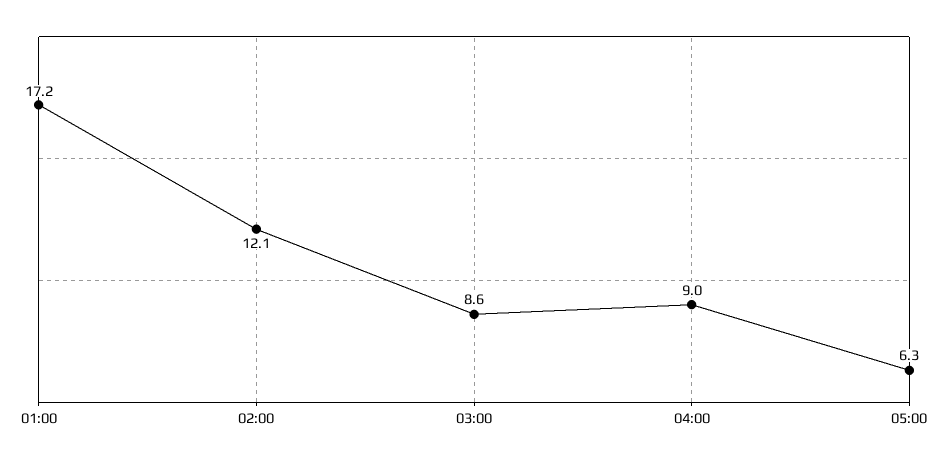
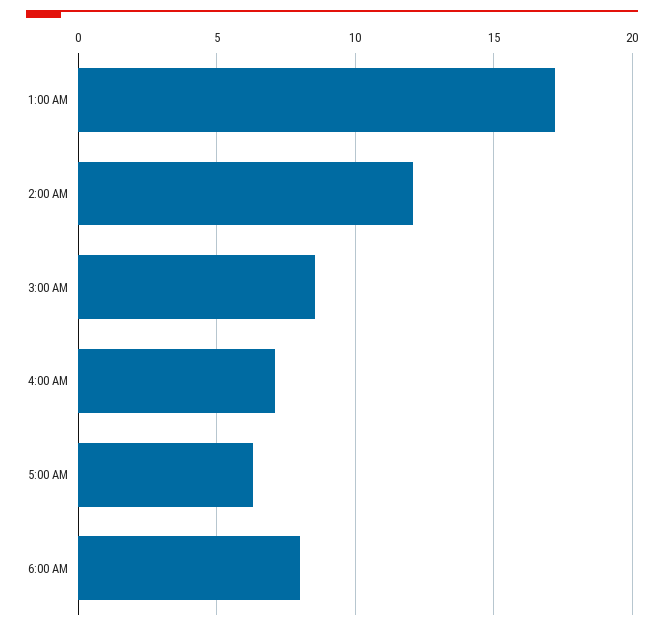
04:00: 9 -> 7
6:00 AM: none -> 8

